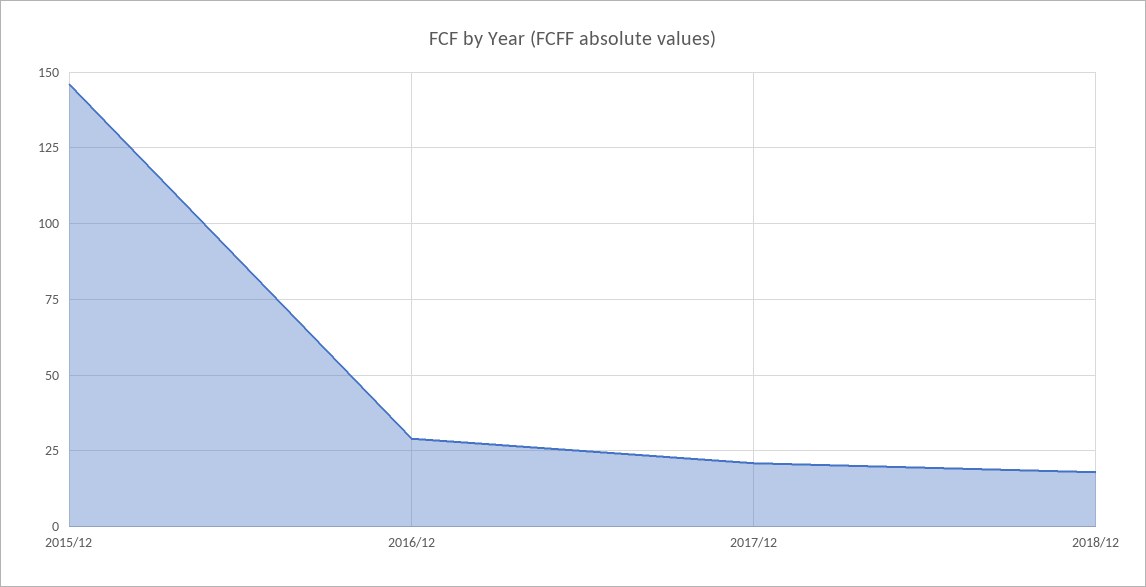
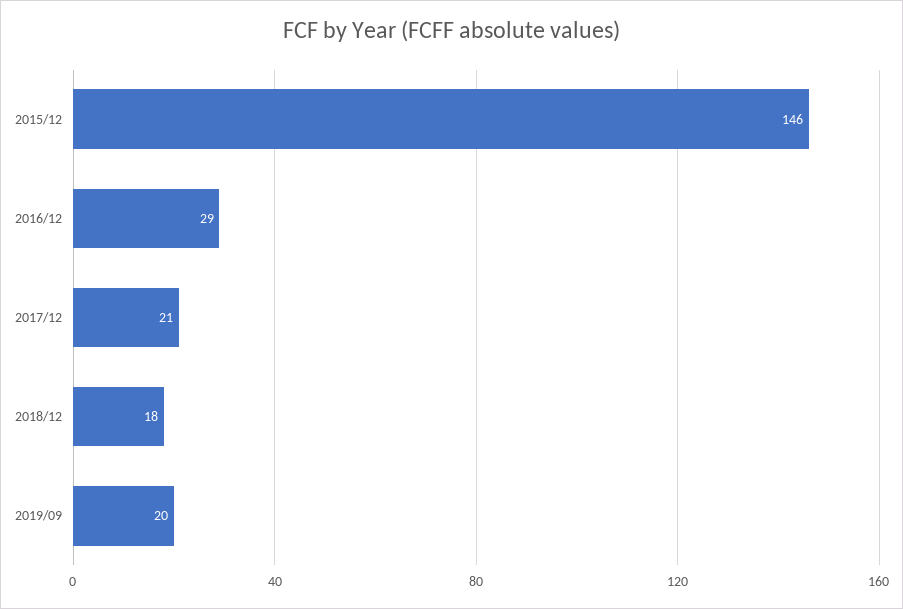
2019/09: none -> 20

